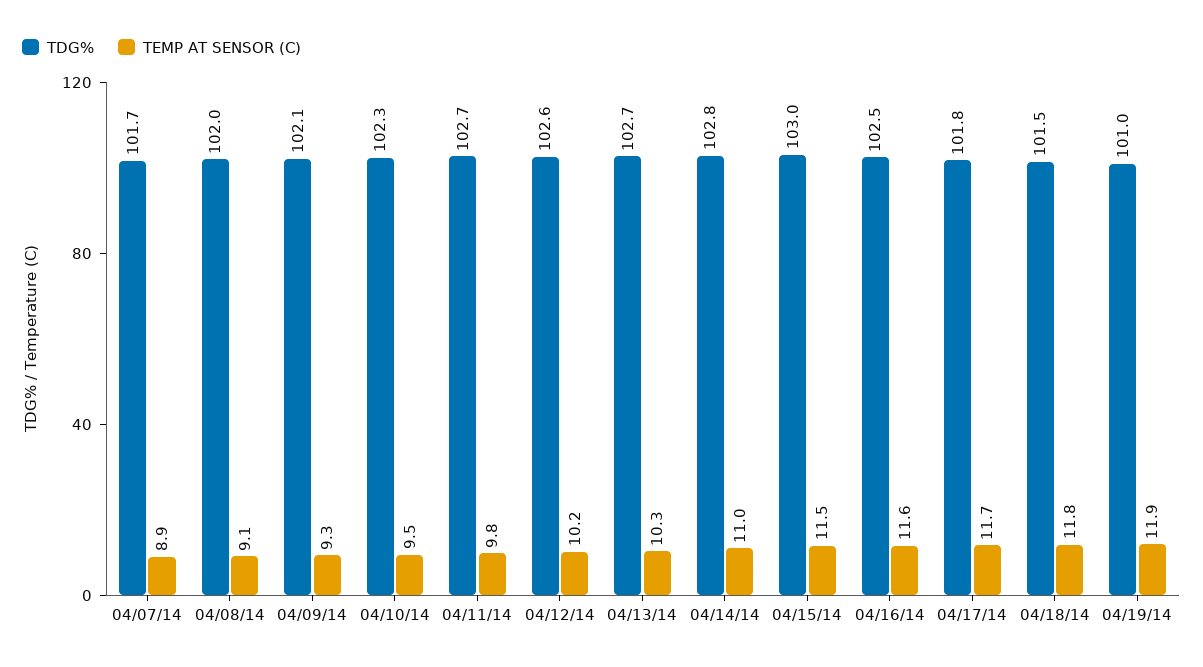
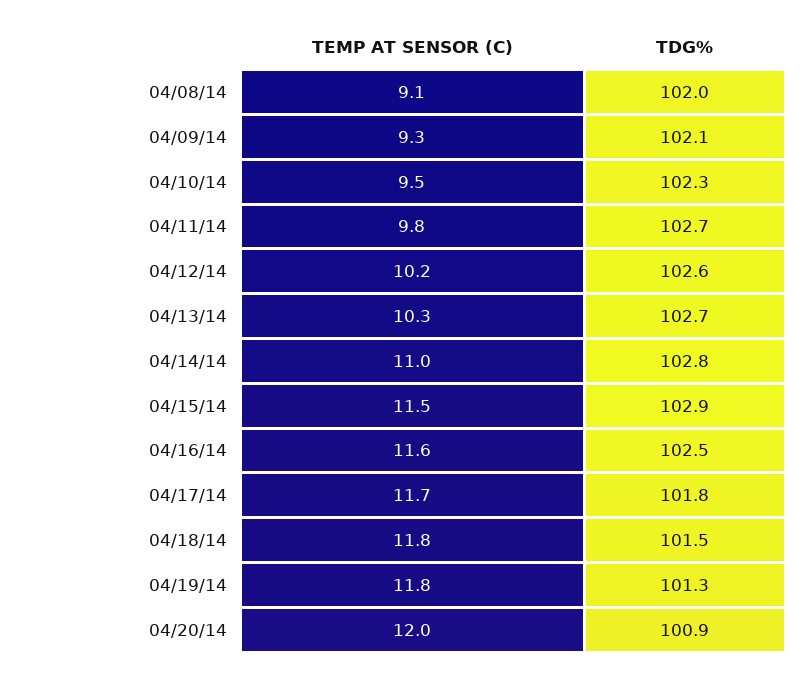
TDG%, 04/07/14: 101.7 -> none
TEMP AT SENSOR (C), 04/07/14: 8.9 -> none
TDG%, 04/15/14: 103 -> 102.9
TDG%, 04/19/14: 101 -> 101.3
TEMP AT SENSOR (C), 04/19/14: 11.9 -> 11.8
TEMP AT SENSOR (C), 04/20/14: none -> 12
TDG%, 04/20/14: none -> 100.9

